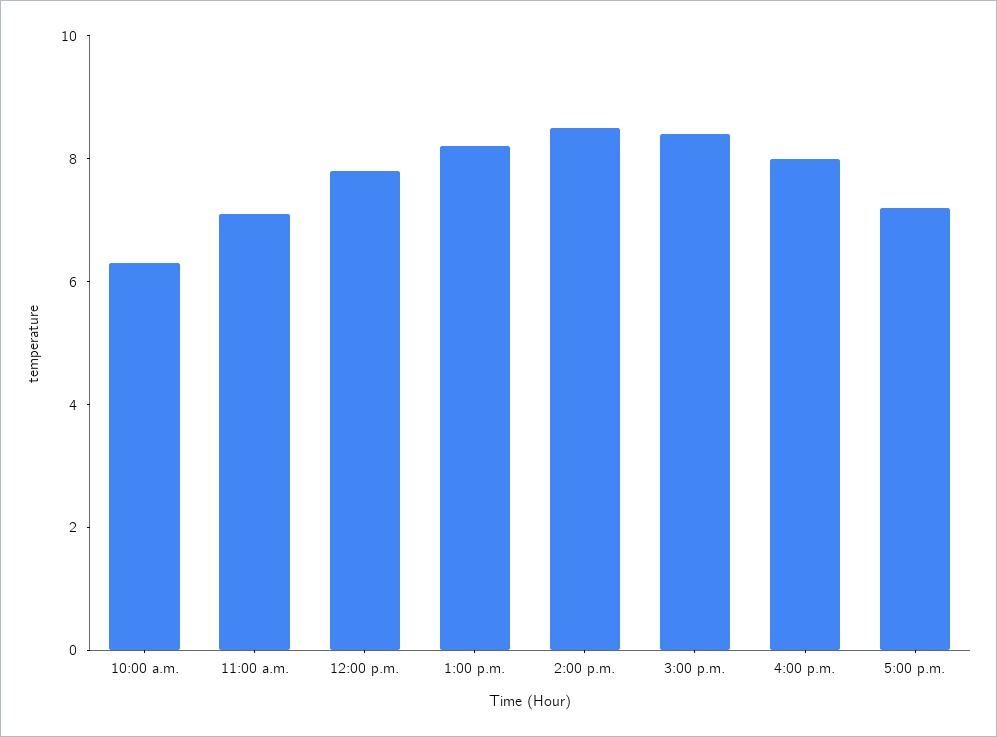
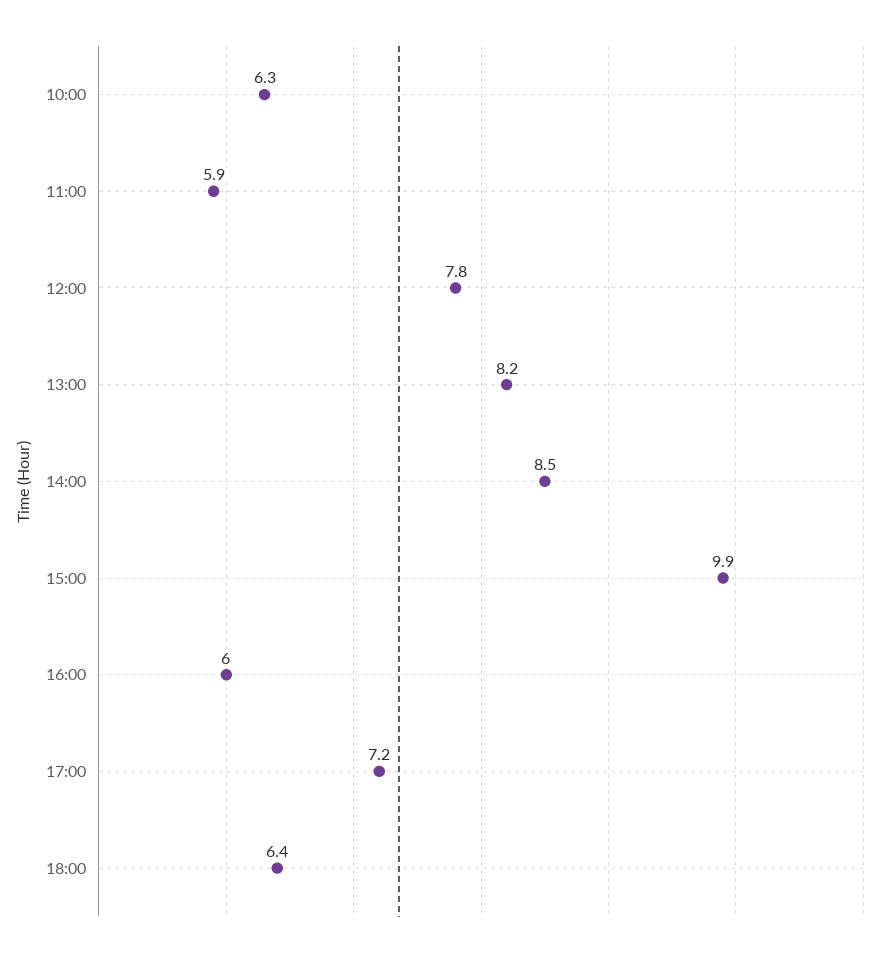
11:00 a.m.: 7 -> 5.9
3:00 p.m.: 8.5 -> 9.9
4:00 p.m.: 8 -> 6
18:00: none -> 6.4

